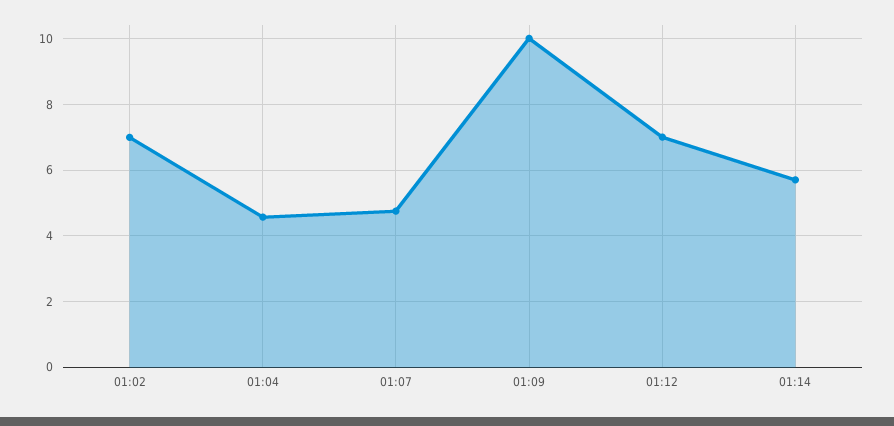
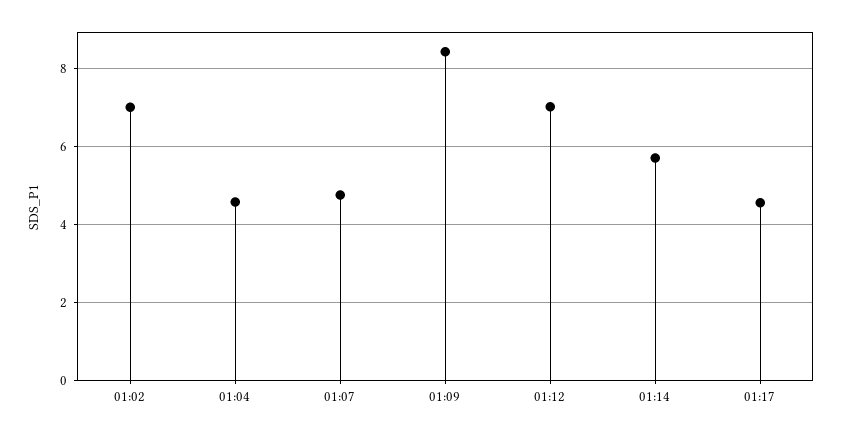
01:09: 10 -> 8.4
01:17: none -> 4.6

